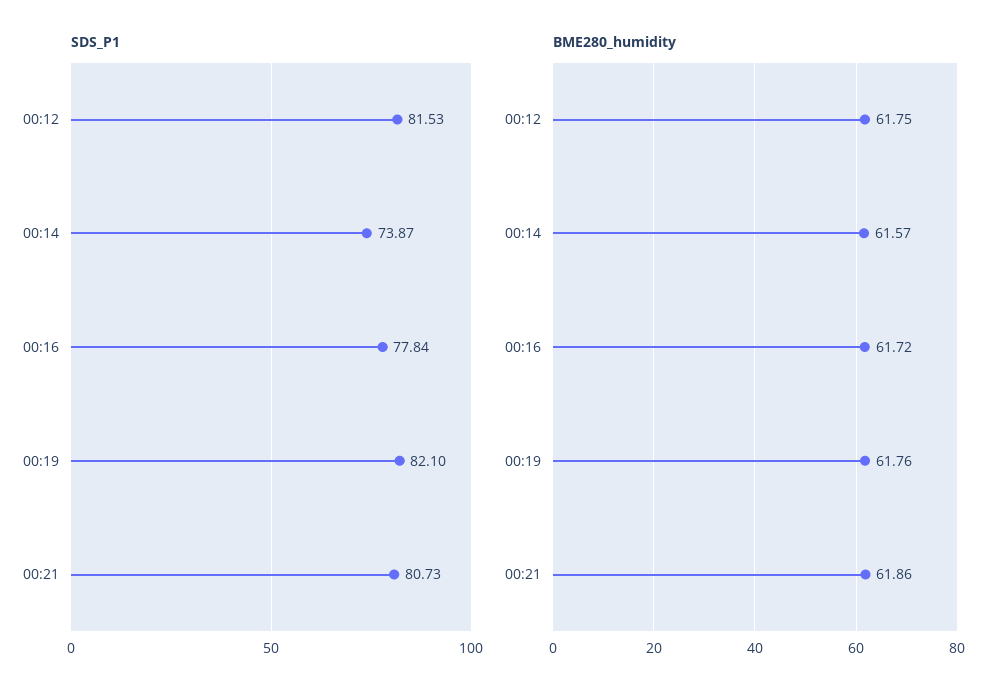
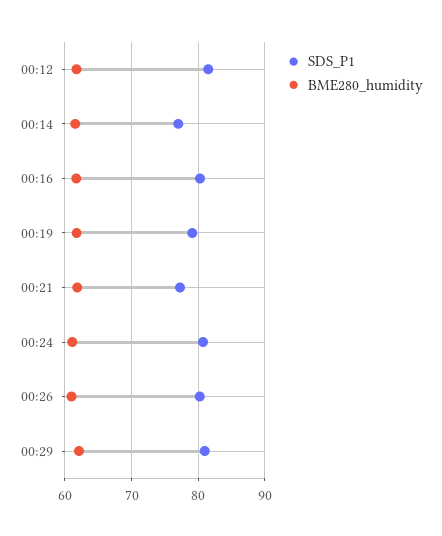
SDS_P1, 00:14: 73.87 -> 77
SDS_P1, 00:16: 77.84 -> 80
SDS_P1, 00:19: 82.1 -> 79
SDS_P1, 00:21: 80.73 -> 77
SDS_P1, 00:24: none -> 81
BME280_humidity, 00:24: none -> 61
SDS_P1, 00:26: none -> 80
BME280_humidity, 00:26: none -> 61
SDS_P1, 00:29: none -> 81
BME280_humidity, 00:29: none -> 62

